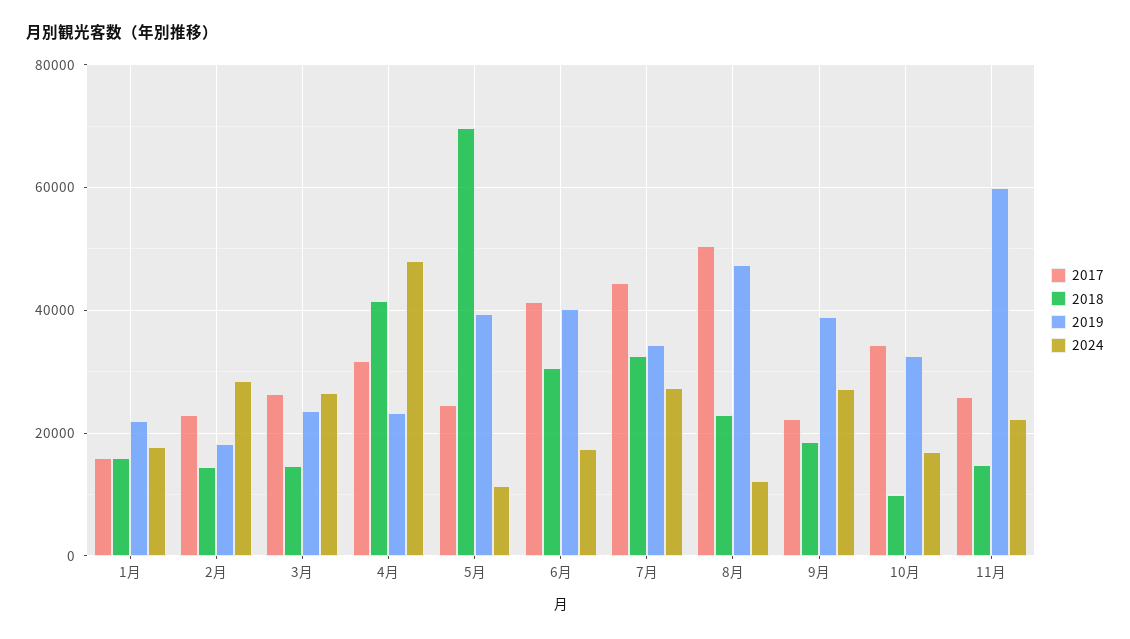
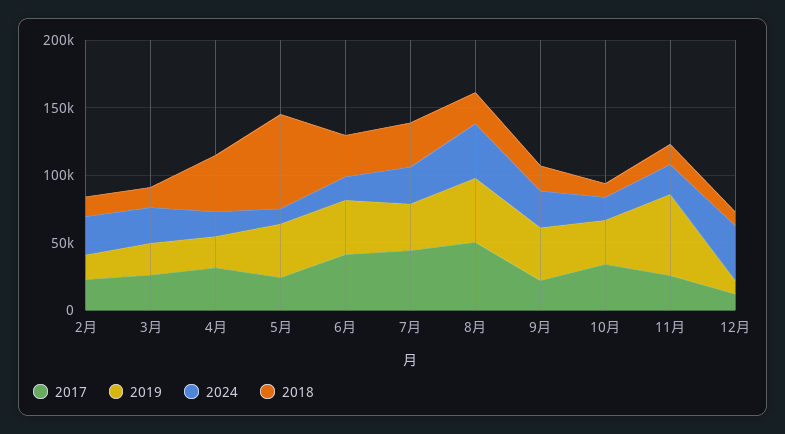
2017, 1月: 16000 -> none
2018, 1月: 16000 -> none
2019, 1月: 22000 -> none
2024, 1月: 18000 -> none
2024, 4月: 48000 -> 20000
2024, 8月: 12000 -> 40000
2017, 12月: none -> 10000
2019, 12月: none -> 10000
2024, 12月: none -> 40000
2018, 12月: none -> 10000

